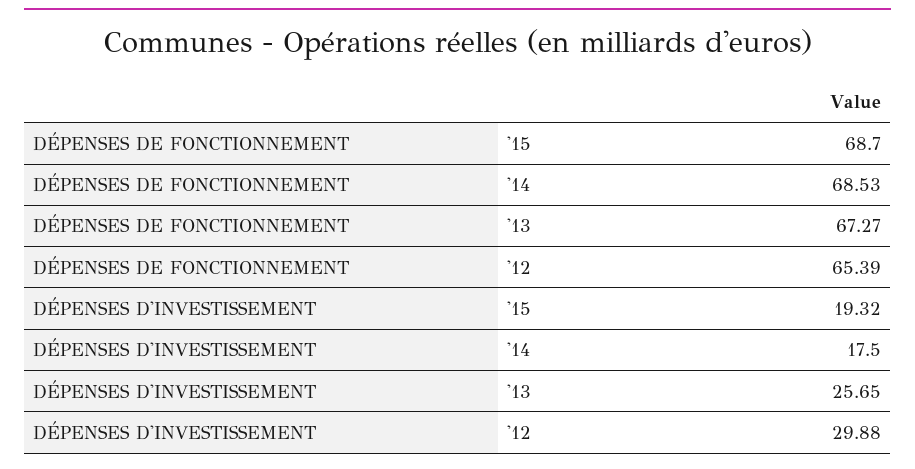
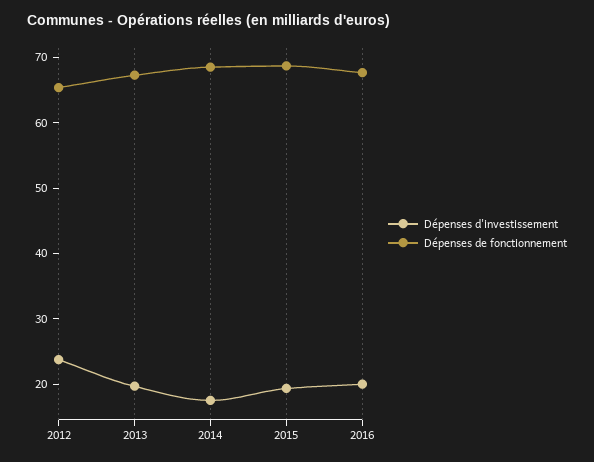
DÉPENSES D'INVESTISSEMENT, '13: 25.65 -> 20
DÉPENSES D'INVESTISSEMENT, '12: 29.88 -> 24
DÉPENSES D'INVESTISSEMENT, 2016: none -> 20
DÉPENSES DE FONCTIONNEMENT, 2016: none -> 68

